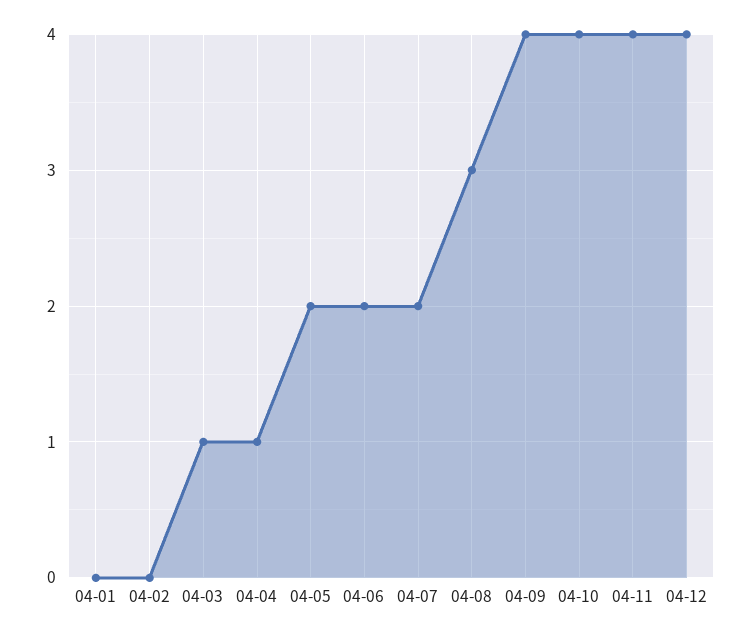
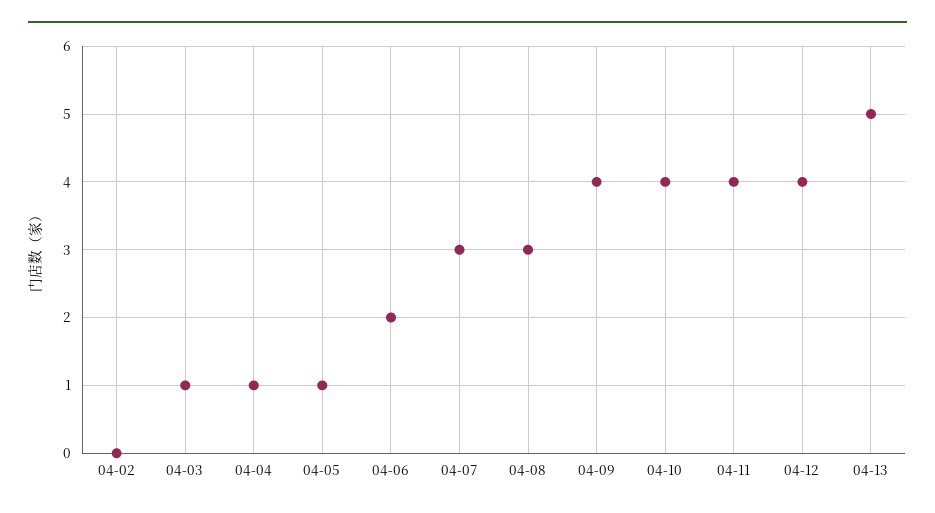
04-01: 0 -> none
04-05: 2 -> 1
04-07: 2 -> 3
04-13: none -> 5

